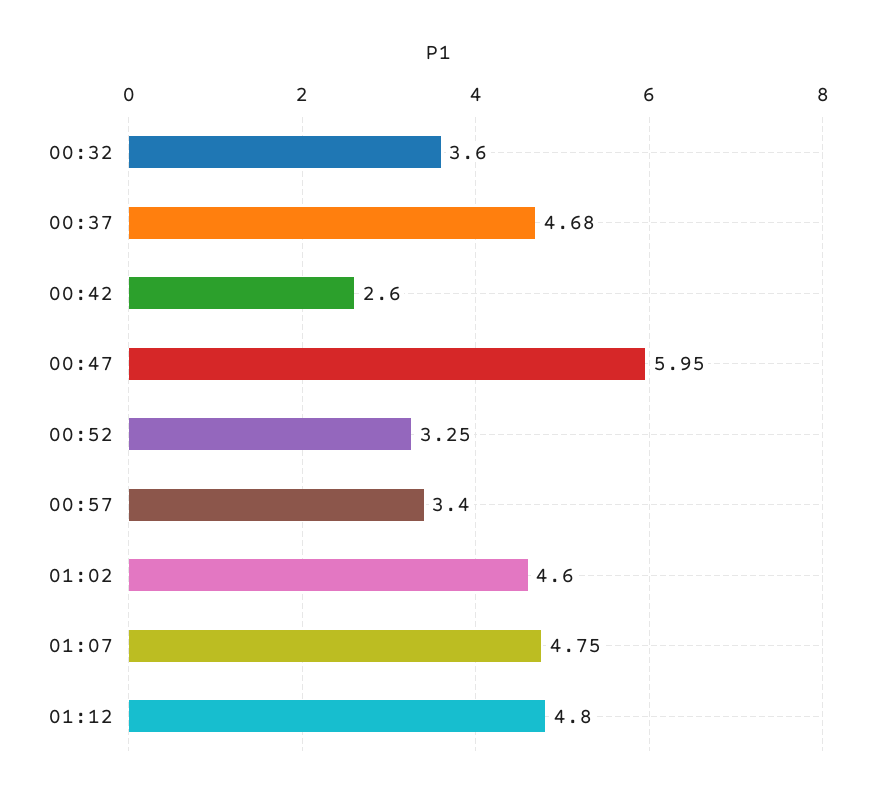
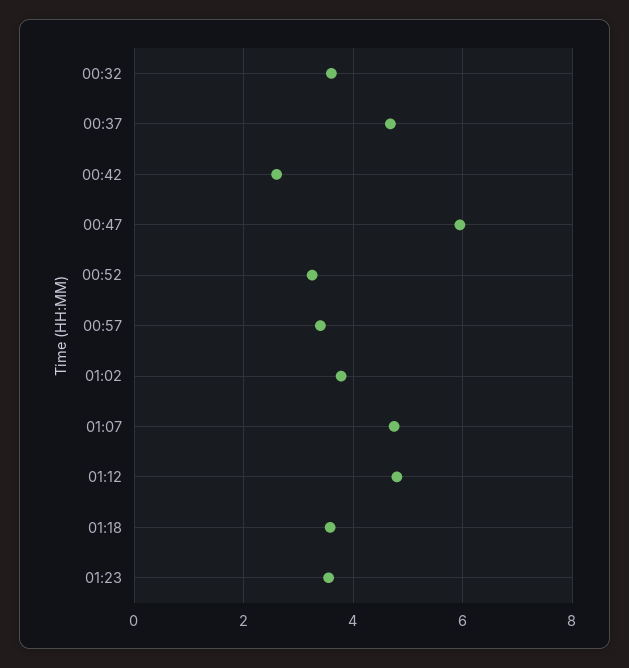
01:02: 4.6 -> 3.8
01:18: none -> 3.6
01:23: none -> 3.6

